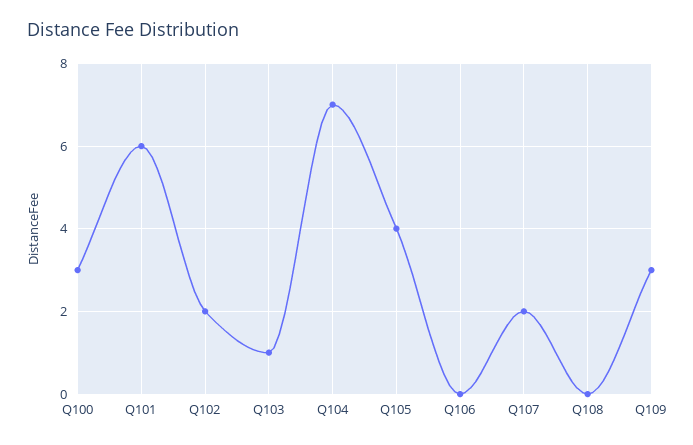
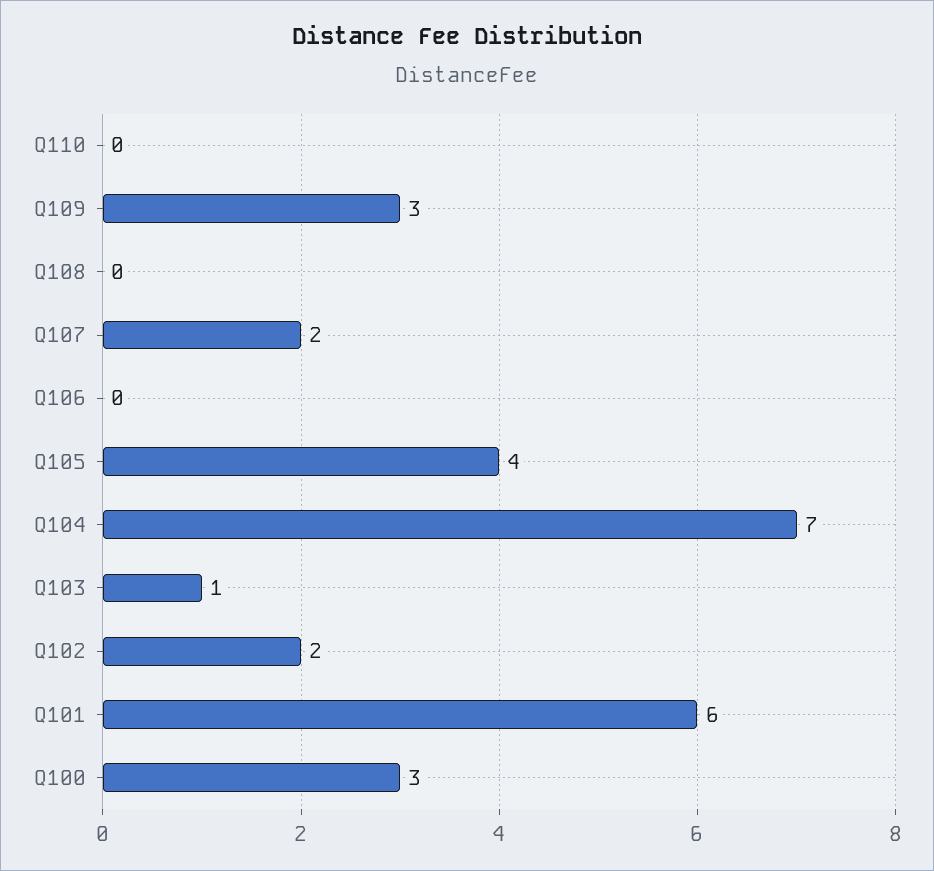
Q110: none -> 0

